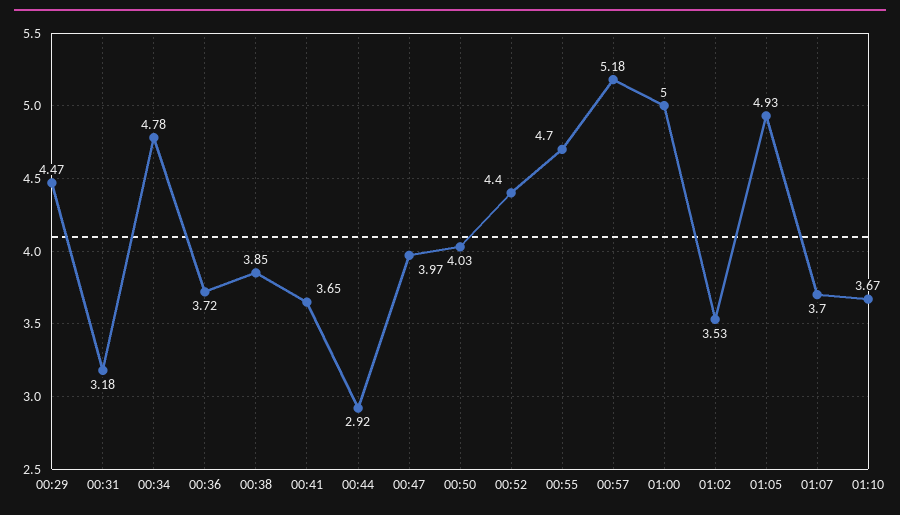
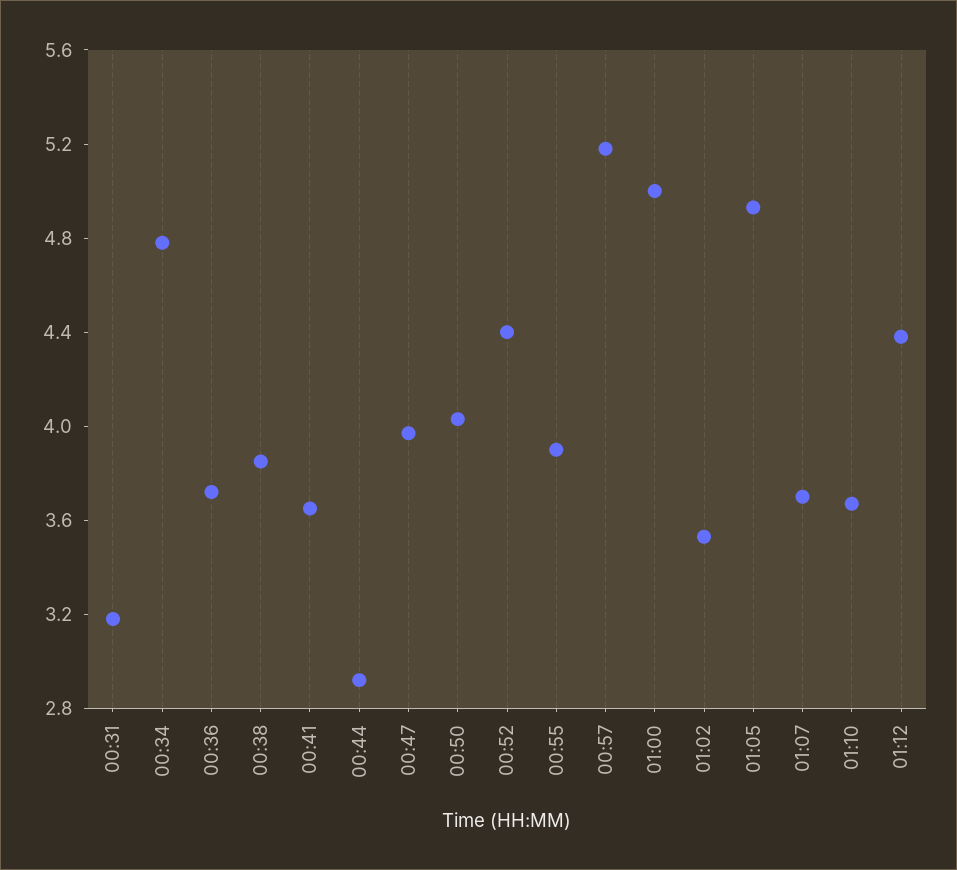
00:29: 4.47 -> none
00:55: 4.7 -> 3.9
01:12: none -> 4.4

